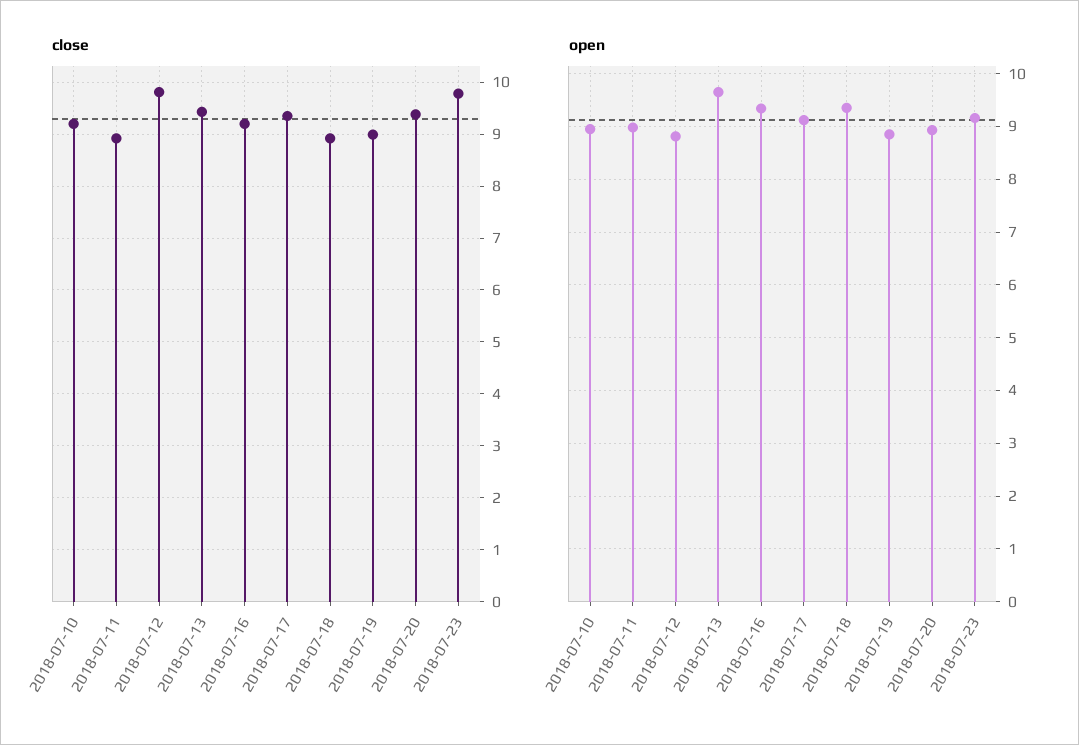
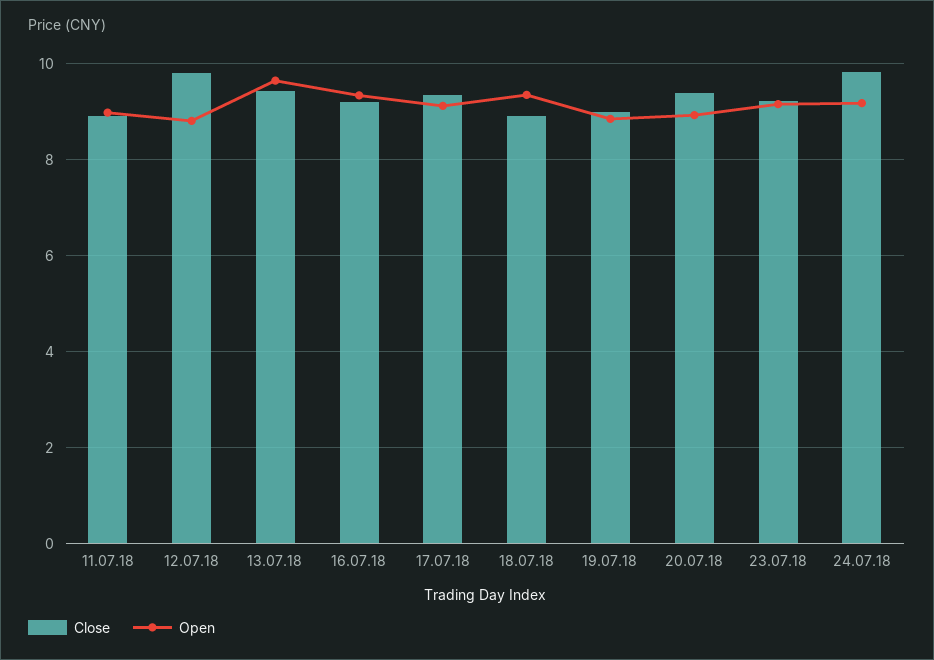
close, 2018-07-10: 9.2 -> none
close, 2018-07-23: 9.8 -> 9.2
open, 2018-07-10: 9 -> none
close, 24.07.18: none -> 9.8
open, 24.07.18: none -> 9.2

